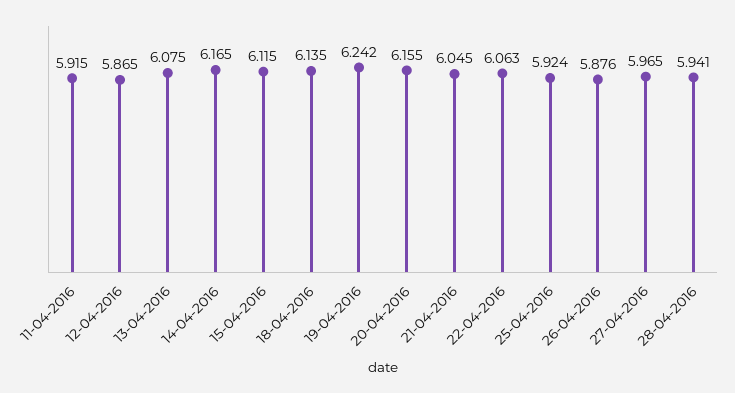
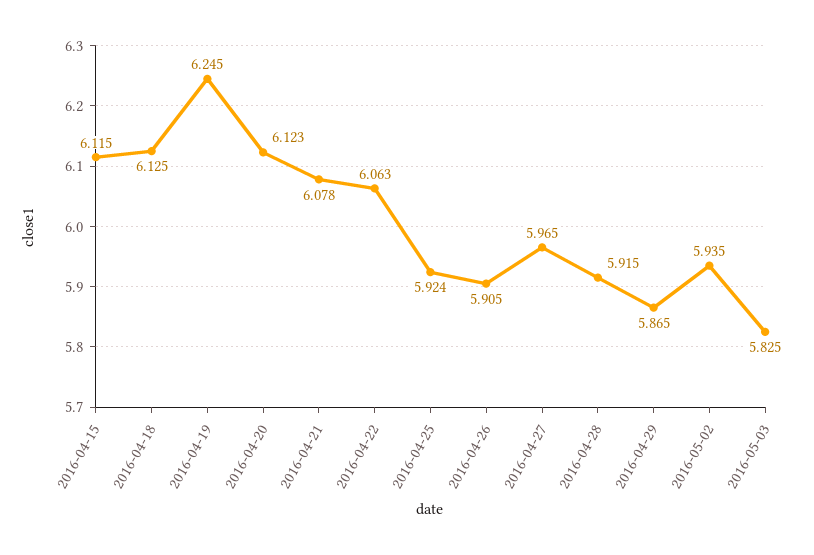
11-04-2016: 5.915 -> none
12-04-2016: 5.865 -> none
13-04-2016: 6.075 -> none
14-04-2016: 6.165 -> none
18-04-2016: 6.135 -> 6.125
19-04-2016: 6.242 -> 6.245
20-04-2016: 6.155 -> 6.123
21-04-2016: 6.045 -> 6.078
26-04-2016: 5.876 -> 5.905
28-04-2016: 5.941 -> 5.915
2016-04-29: none -> 5.865
2016-05-02: none -> 5.935
2016-05-03: none -> 5.825

